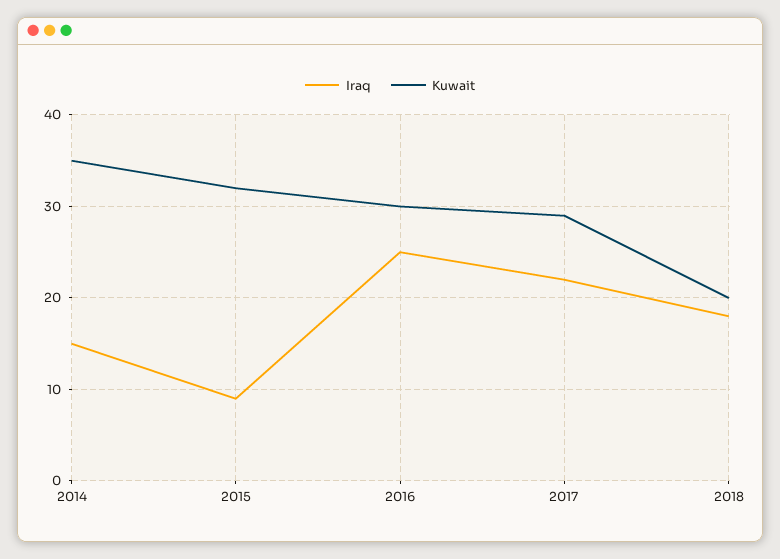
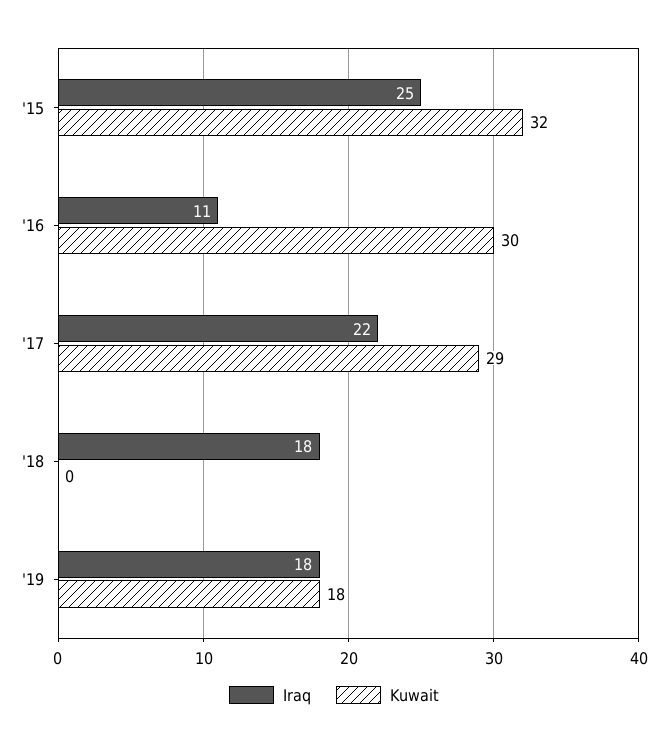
Iraq, 2014: 15 -> none
Kuwait, 2014: 35 -> none
Iraq, 2015: 9 -> 25
Iraq, 2016: 25 -> 11
Kuwait, 2018: 20 -> 0
Iraq, '19: none -> 18
Kuwait, '19: none -> 18

